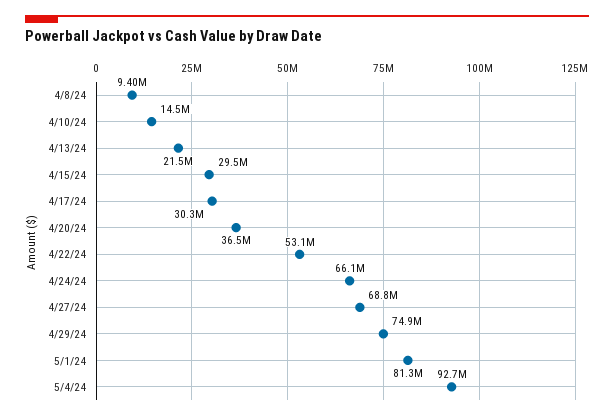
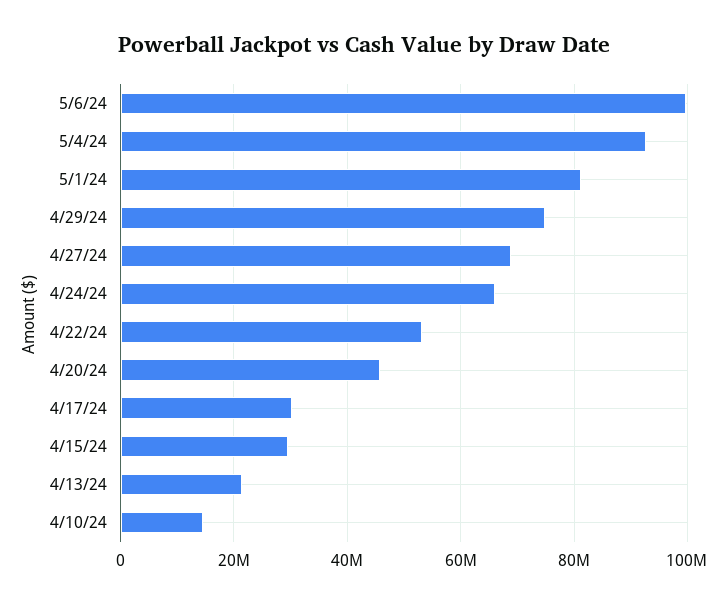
4/8/24: 9400000 -> none
4/20/24: 36500000 -> 46000000
5/6/24: none -> 100000000

